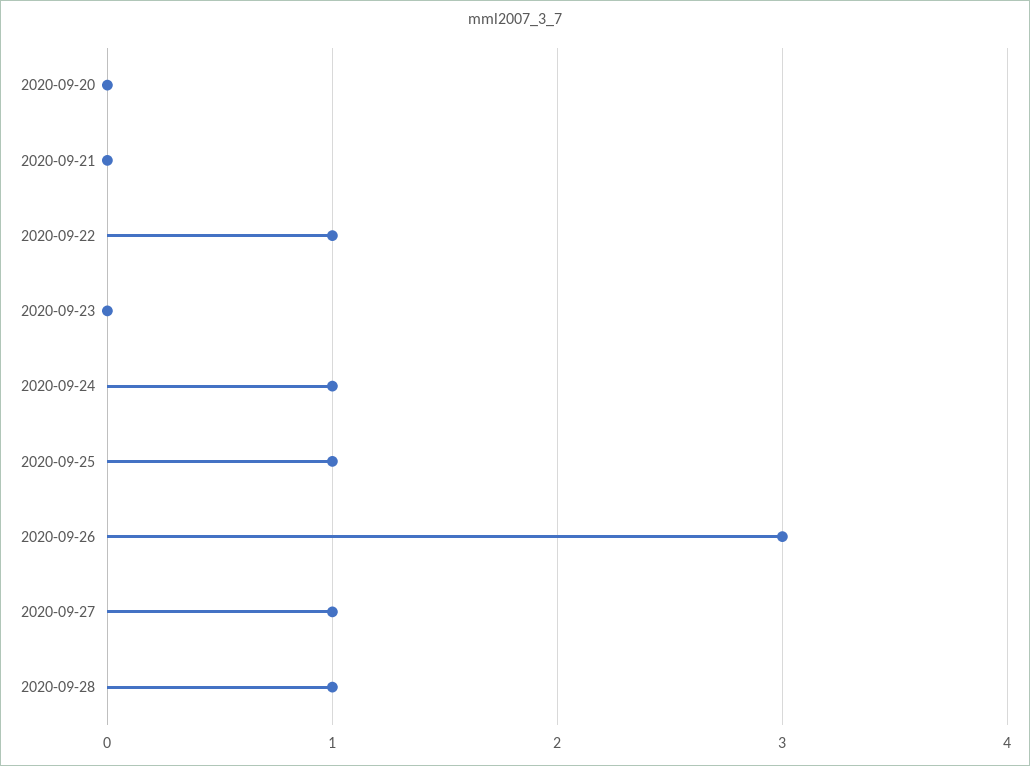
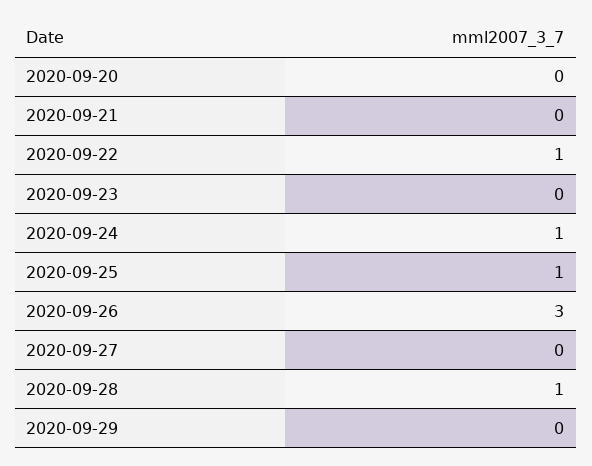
2020-09-27: 1 -> 0
2020-09-29: none -> 0

